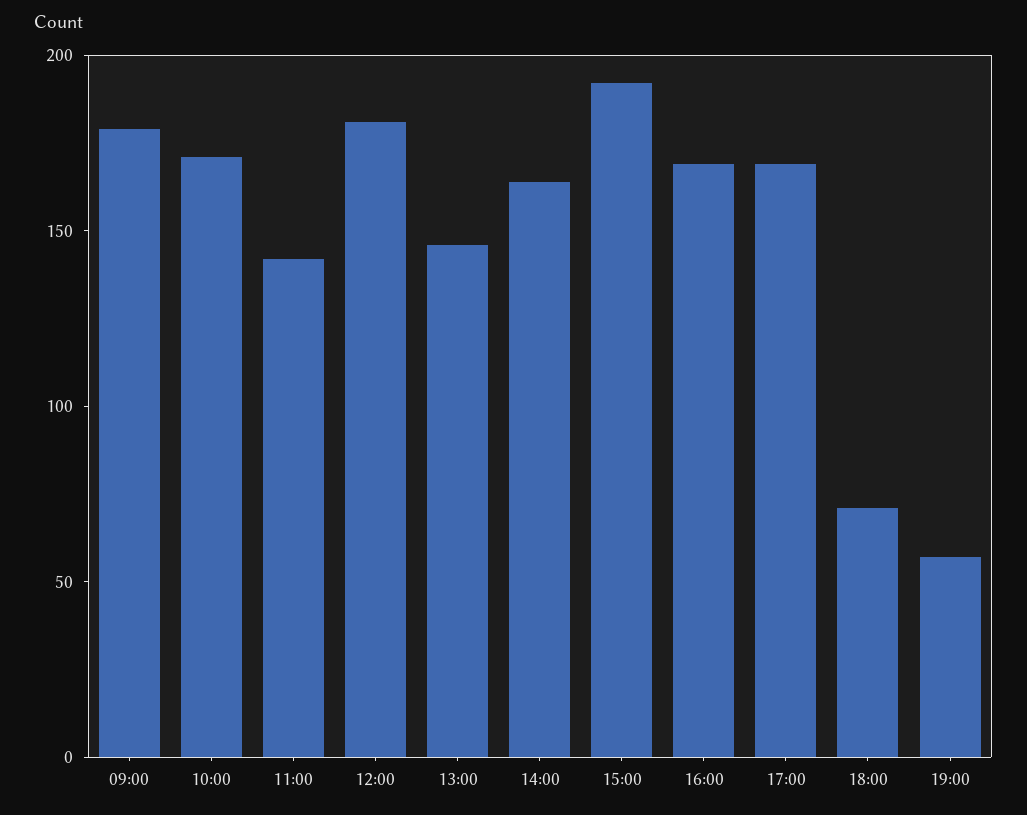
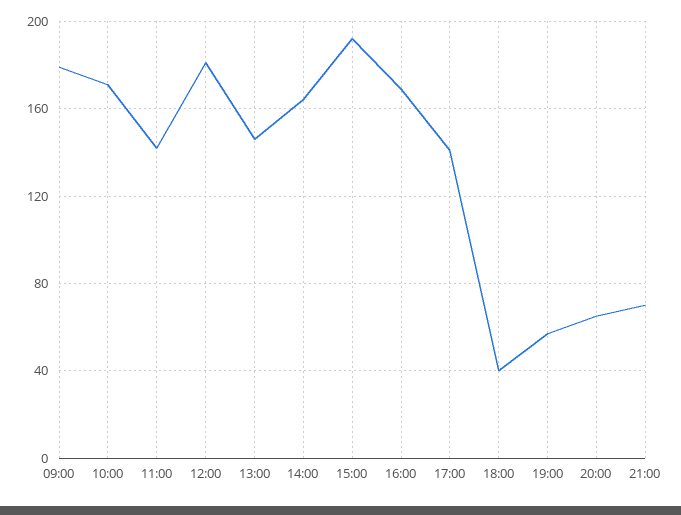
17:00: 170 -> 140
18:00: 70 -> 40
20:00: none -> 65
21:00: none -> 70

